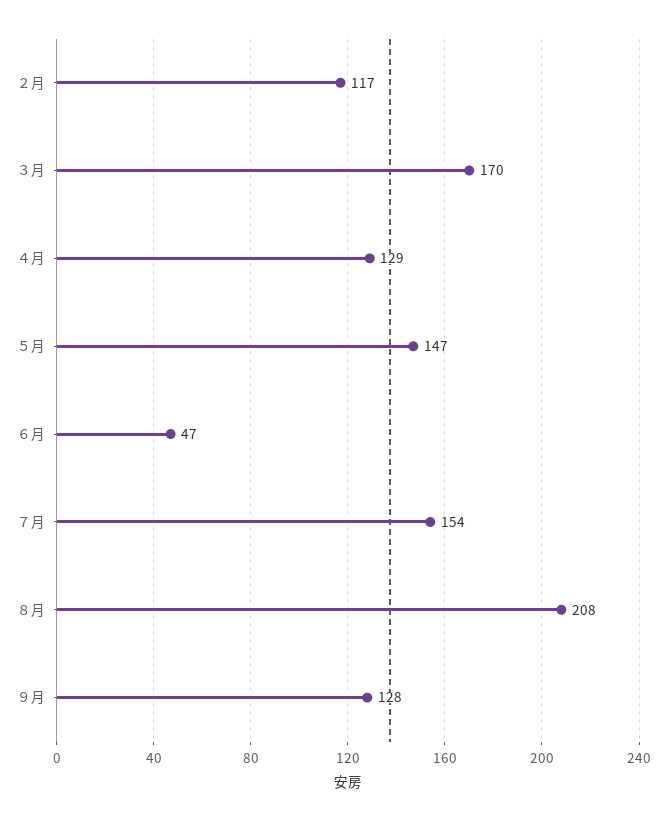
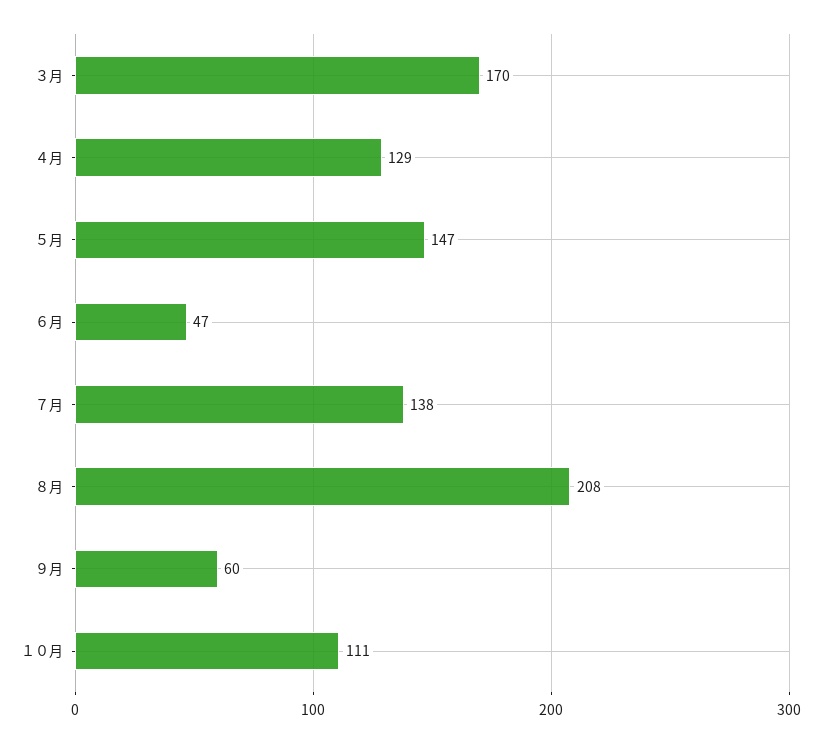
２月: 117 -> none
７月: 154 -> 138
９月: 128 -> 60
１０月: none -> 111

